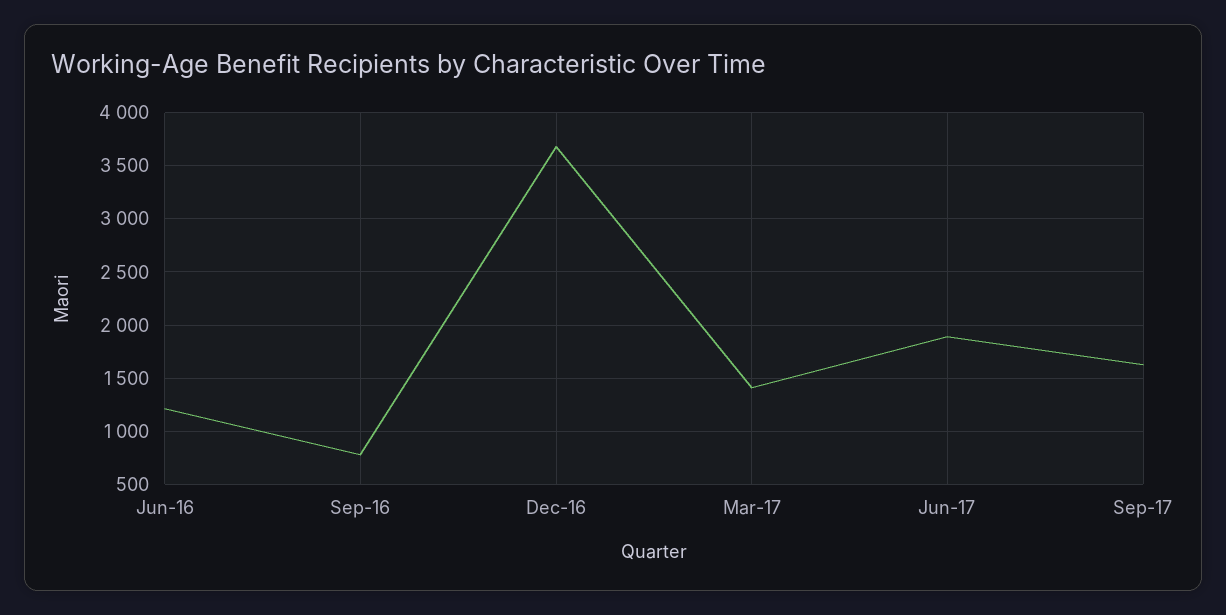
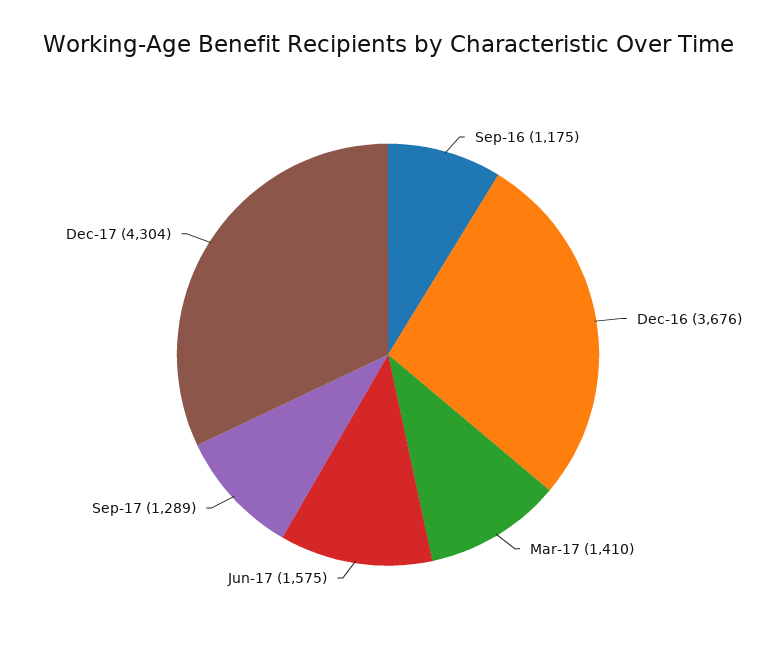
Jun-16: 1200 -> none
Sep-16: 800 -> 1175
Jun-17: 1900 -> 1575
Sep-17: 1600 -> 1289
Dec-17: none -> 4304

